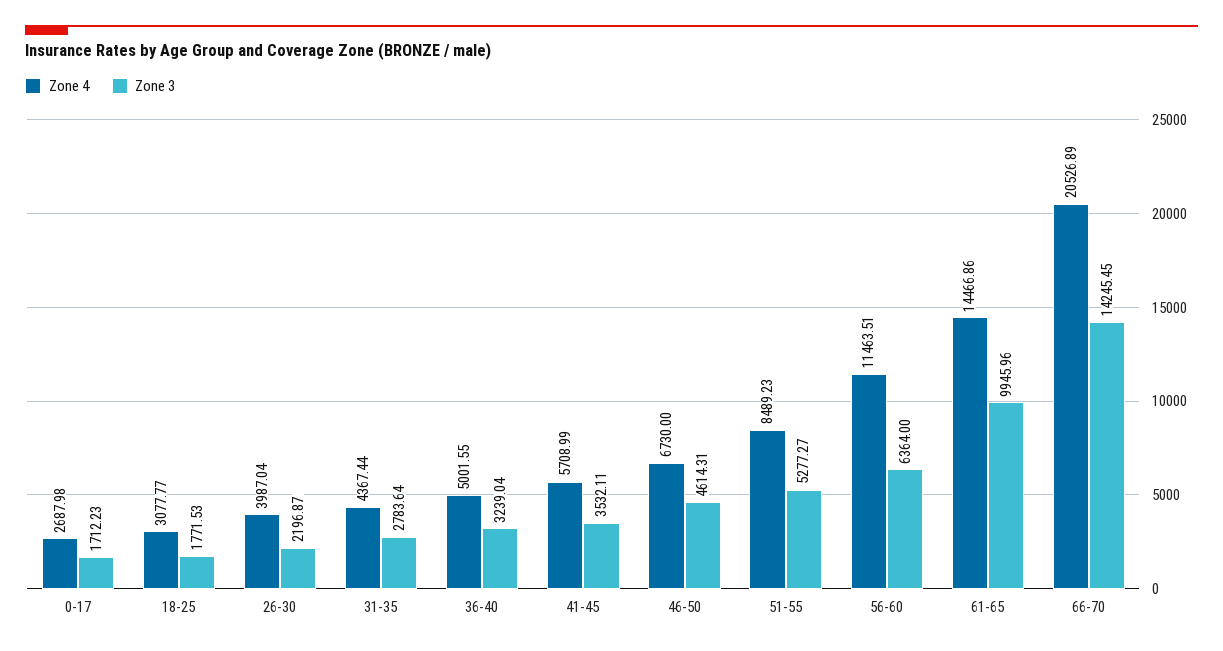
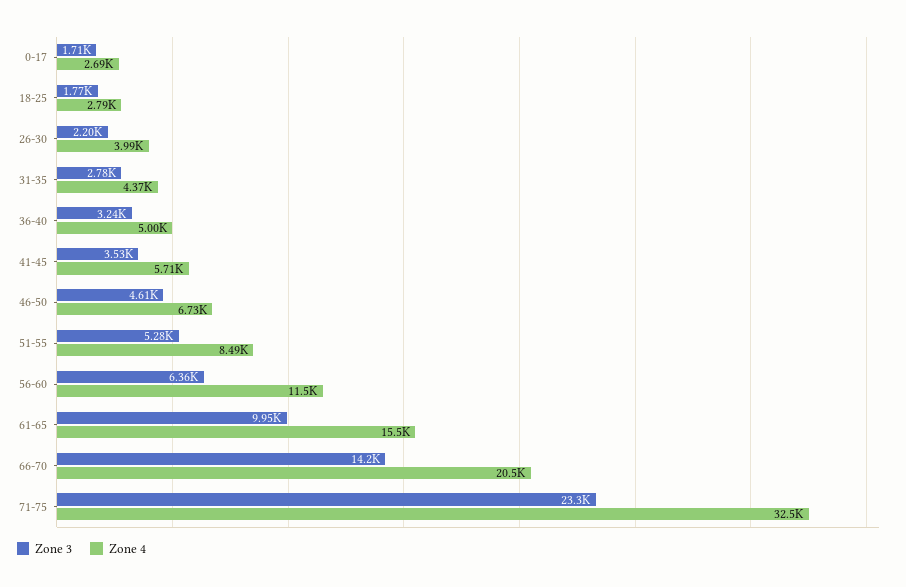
Zone 4, 18-25: 3077.77 -> 2790
Zone 4, 61-65: 14466.86 -> 15500
Zone 3, 71-75: none -> 23300
Zone 4, 71-75: none -> 32500

